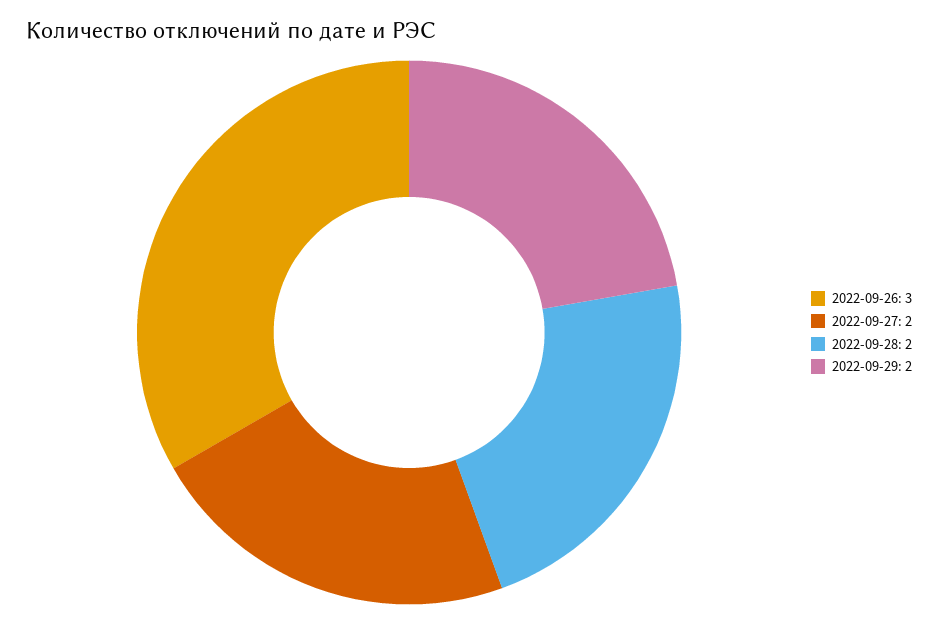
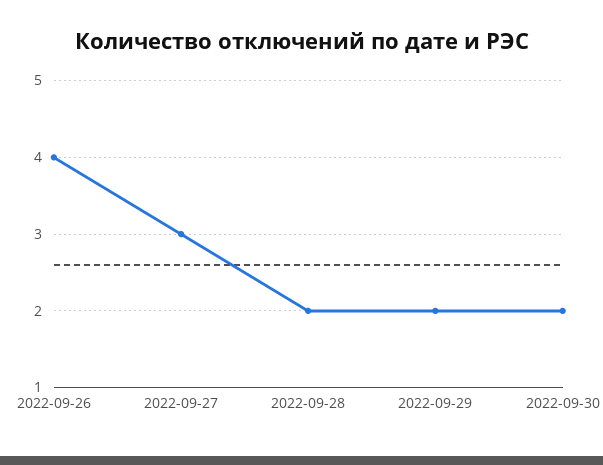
2022-09-26: 3 -> 4
2022-09-27: 2 -> 3
2022-09-30: none -> 2

